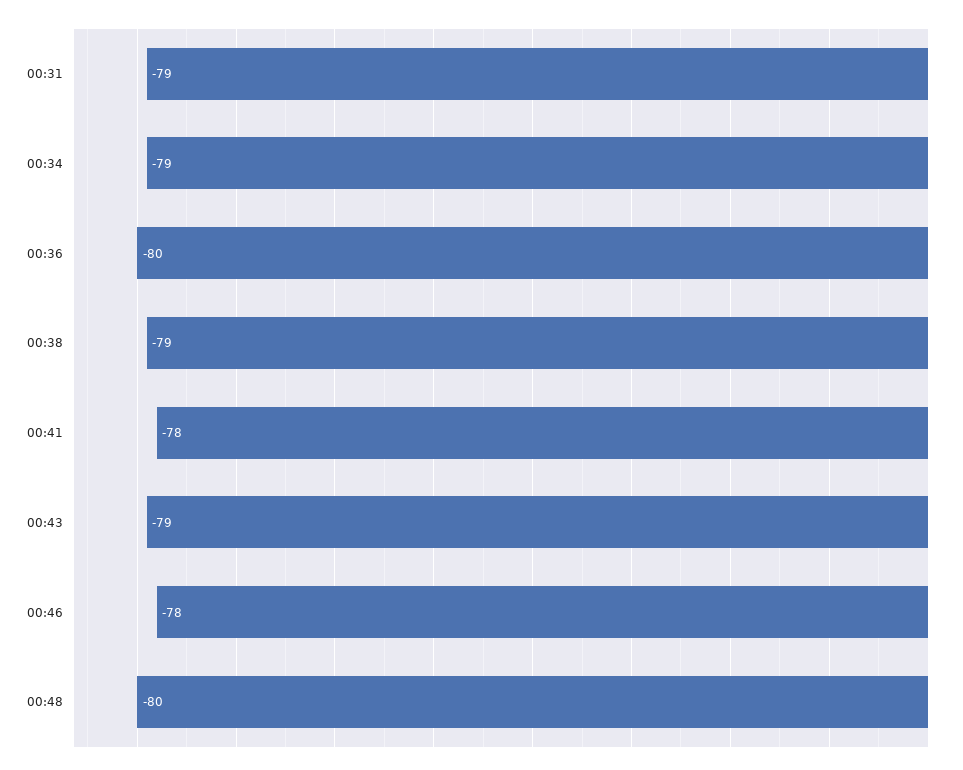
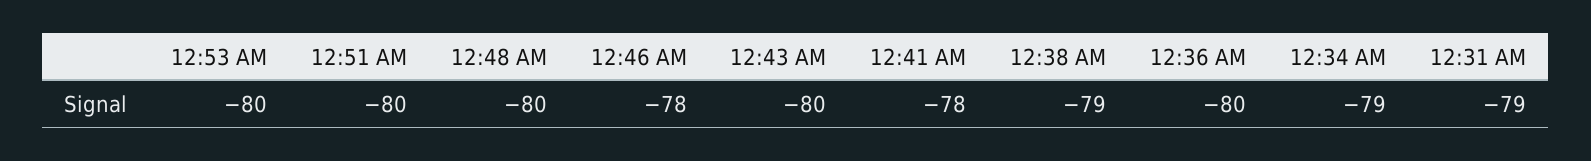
00:43: -79 -> -80
12:53 AM: none -> -80
12:51 AM: none -> -80

